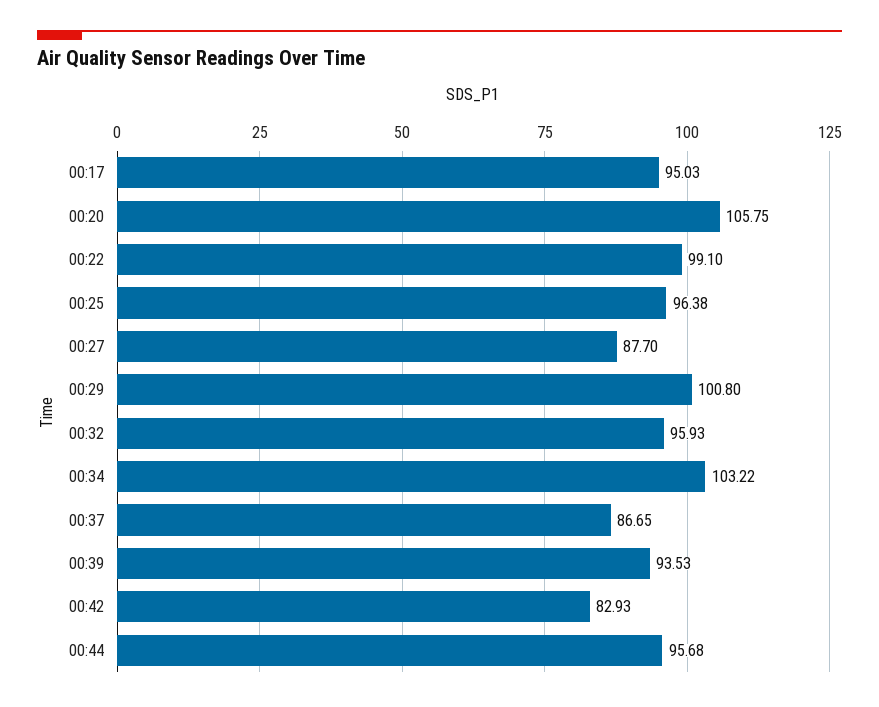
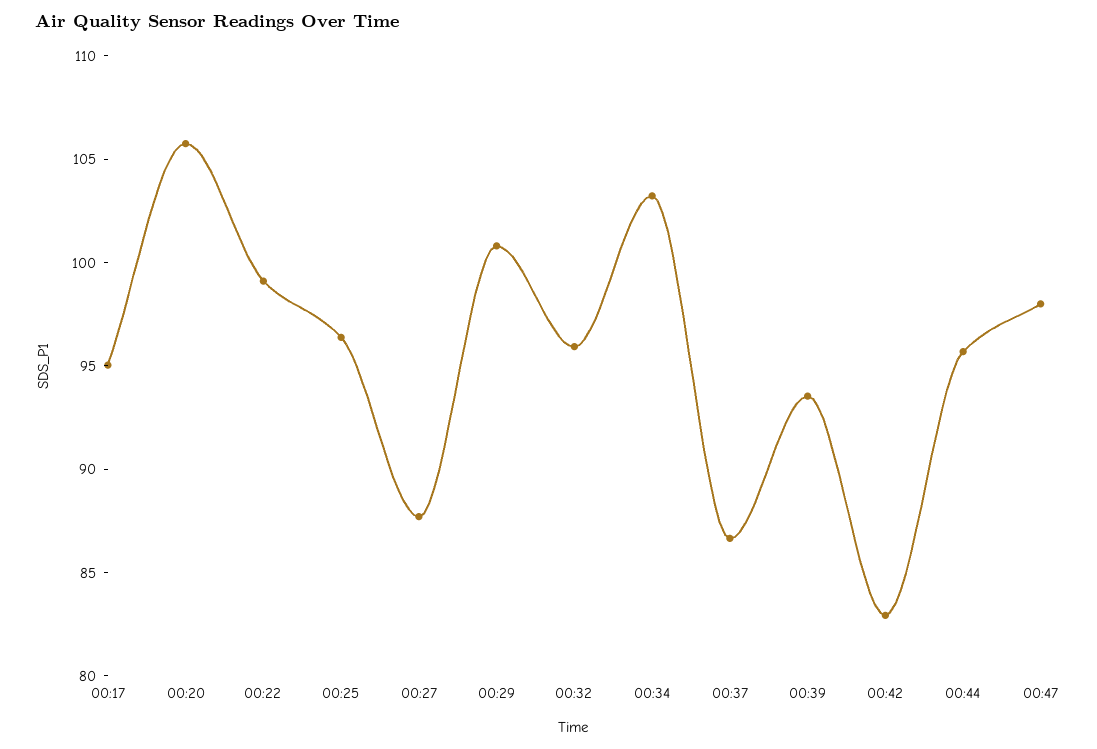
00:47: none -> 98

